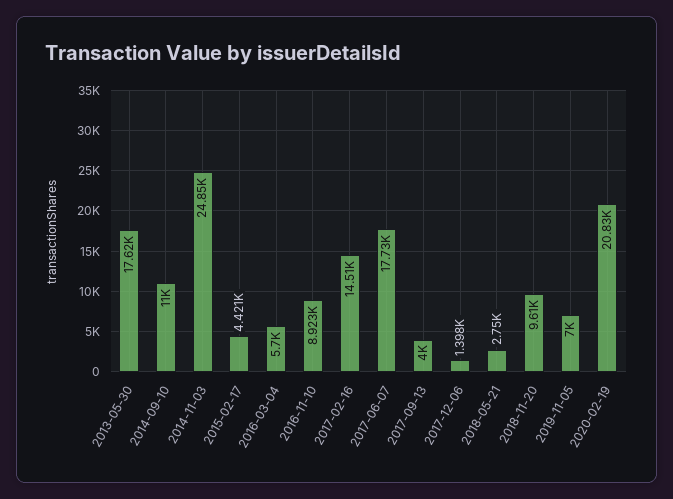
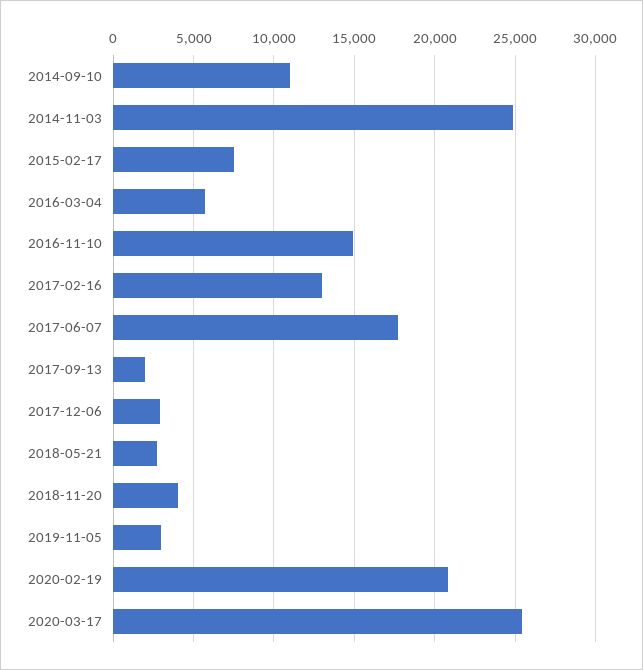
2013-05-30: 17620 -> none
2015-02-17: 4421 -> 7500
2016-11-10: 8923 -> 15000
2017-02-16: 14510 -> 13000
2017-09-13: 4000 -> 2000
2017-12-06: 1398 -> 3000
2018-11-20: 9610 -> 4000
2019-11-05: 7000 -> 3000
2020-03-17: none -> 25500

